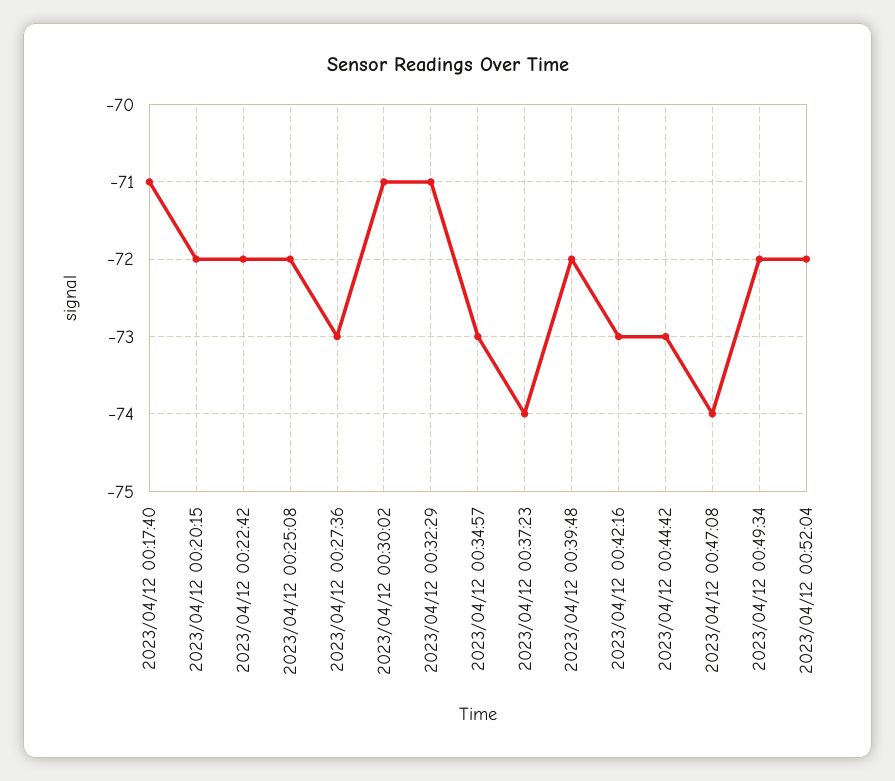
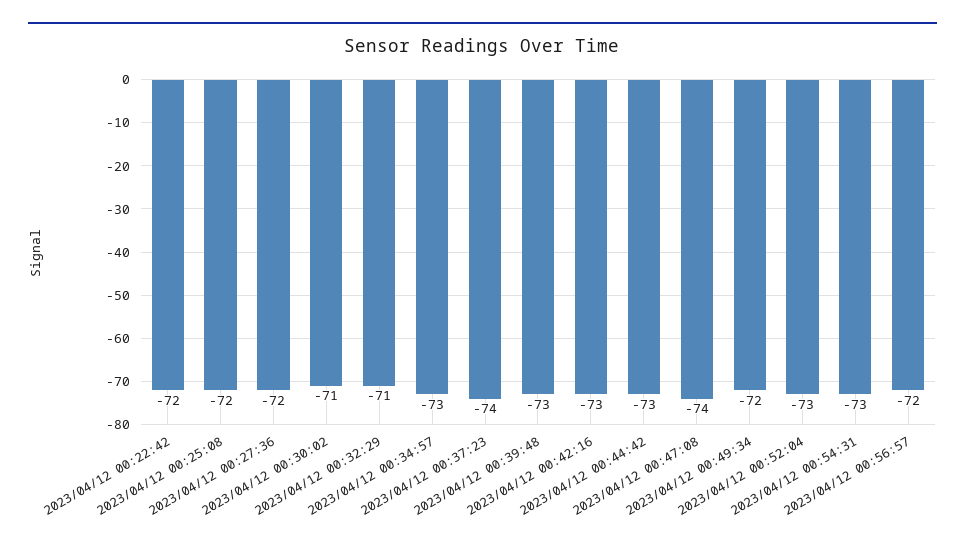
2023/04/12 00:17:40: -71 -> none
2023/04/12 00:20:15: -72 -> none
2023/04/12 00:27:36: -73 -> -72
2023/04/12 00:39:48: -72 -> -73
2023/04/12 00:52:04: -72 -> -73
2023/04/12 00:54:31: none -> -73
2023/04/12 00:56:57: none -> -72

